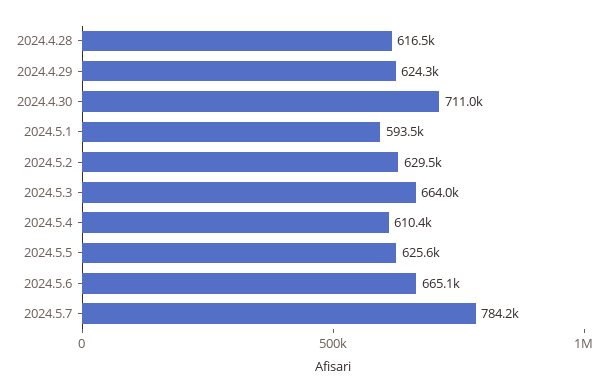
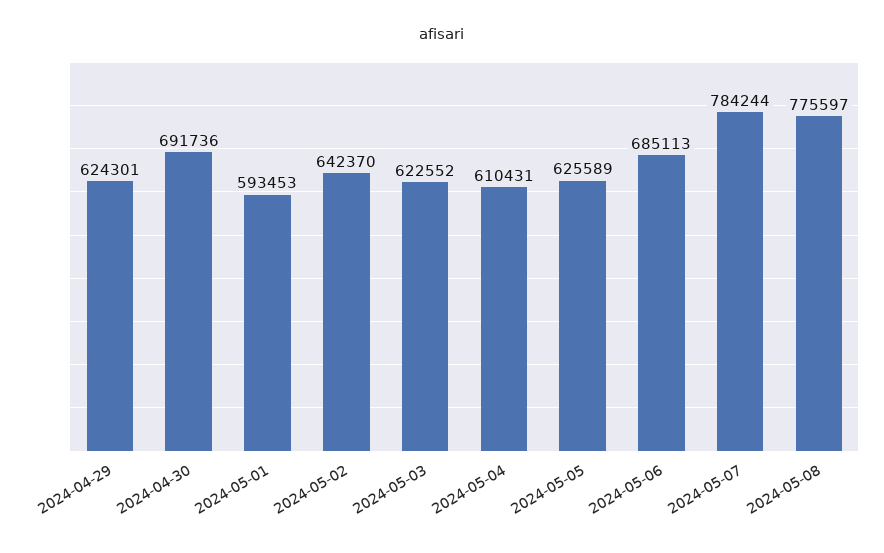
2024.4.28: 616500 -> none
2024.4.30: 711000 -> 691736
2024.5.2: 629500 -> 642370
2024.5.3: 664000 -> 622552
2024.5.6: 665100 -> 685113
2024-05-08: none -> 775597

